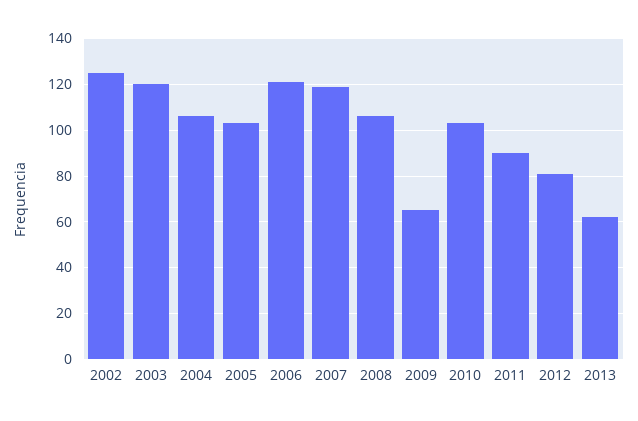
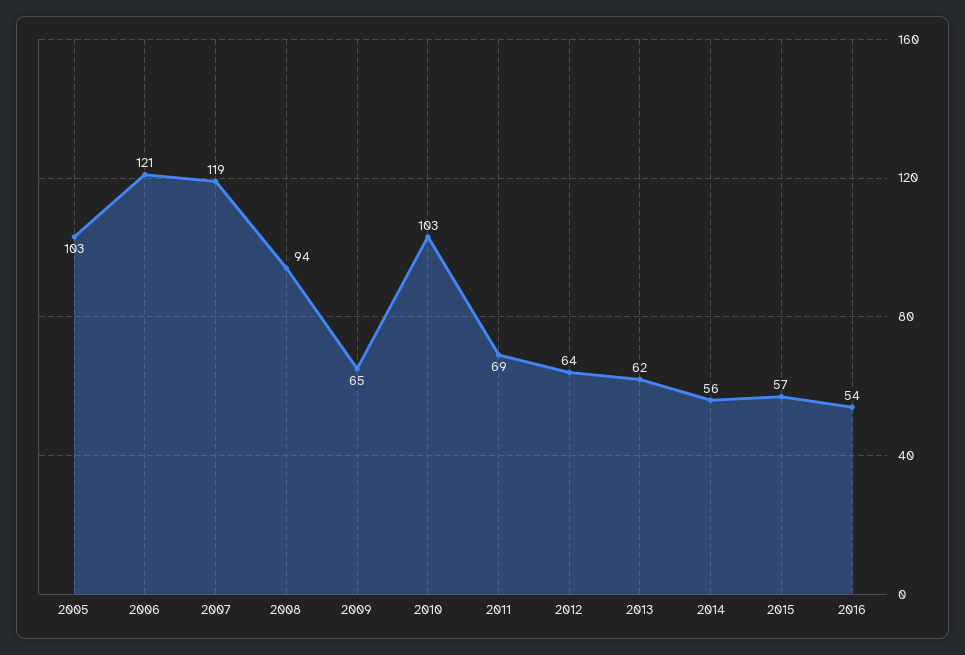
2002: 125 -> none
2003: 120 -> none
2004: 105 -> none
2008: 105 -> 94
2011: 90 -> 69
2012: 80 -> 64
2014: none -> 56
2015: none -> 57
2016: none -> 54

